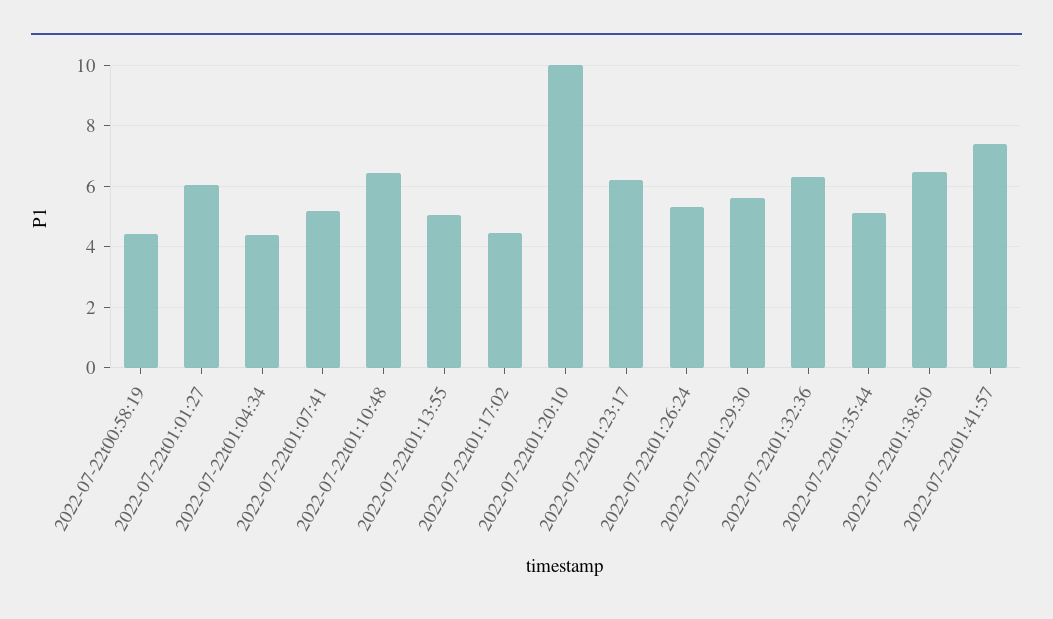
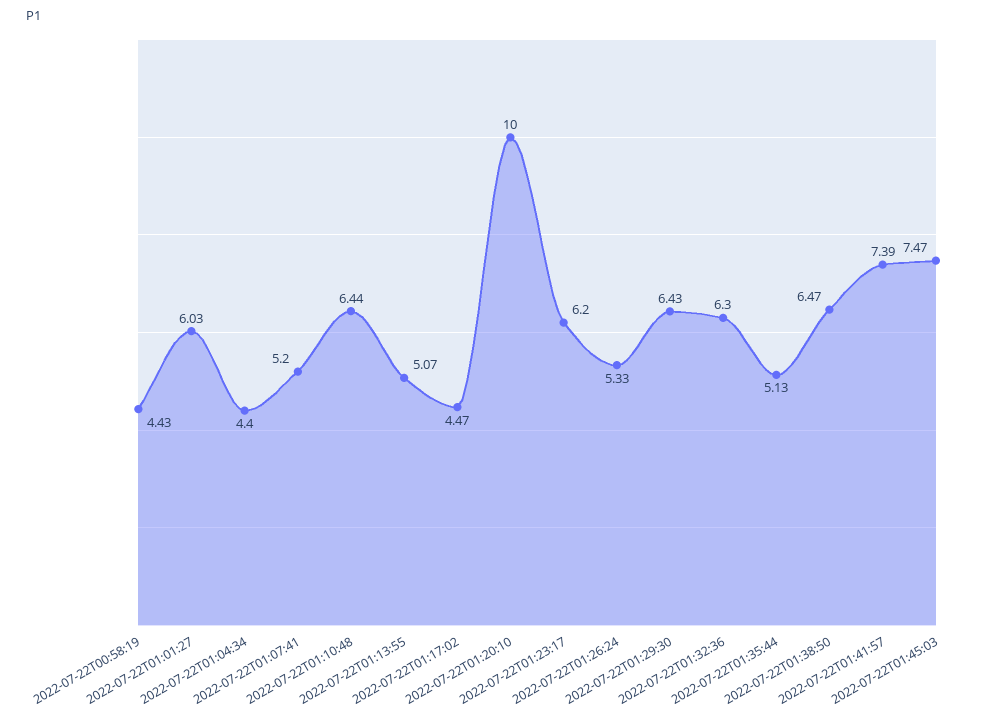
2022-07-22t01:29:30: 5.6 -> 6.43
2022-07-22T01:45:03: none -> 7.47

